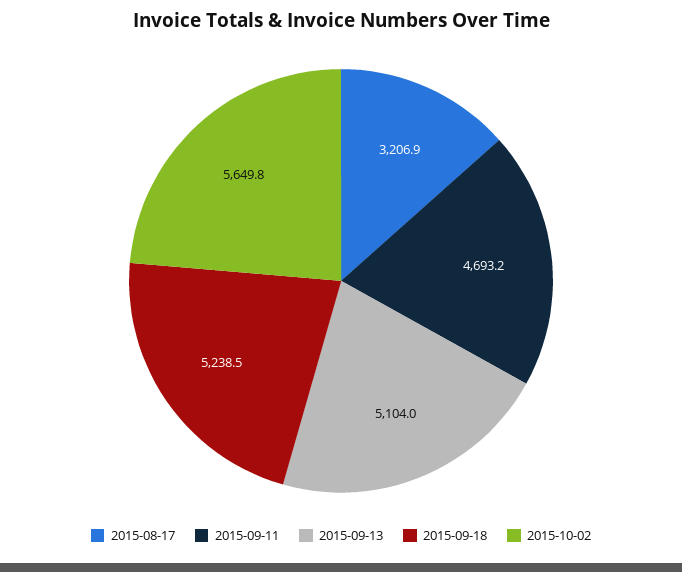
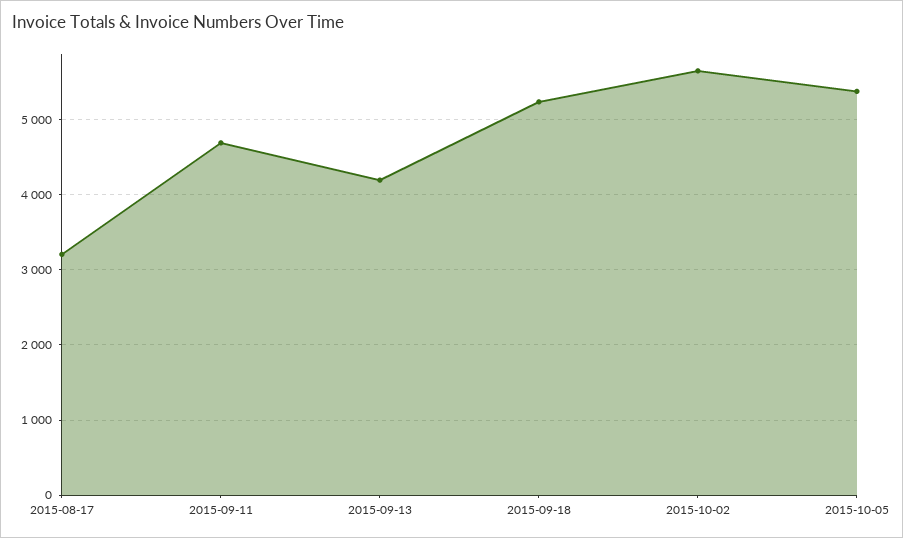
2015-09-13: 5104 -> 4200
2015-10-05: none -> 5400

